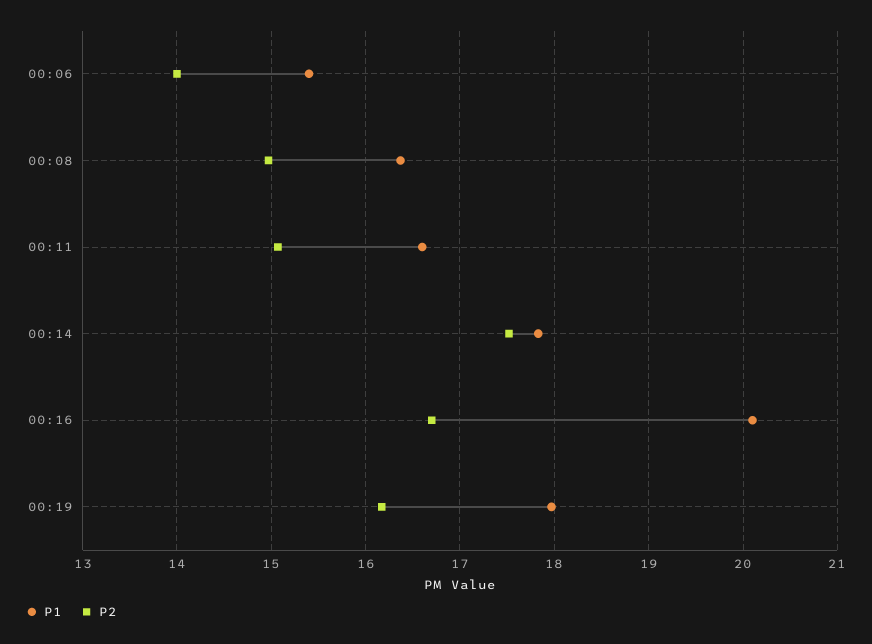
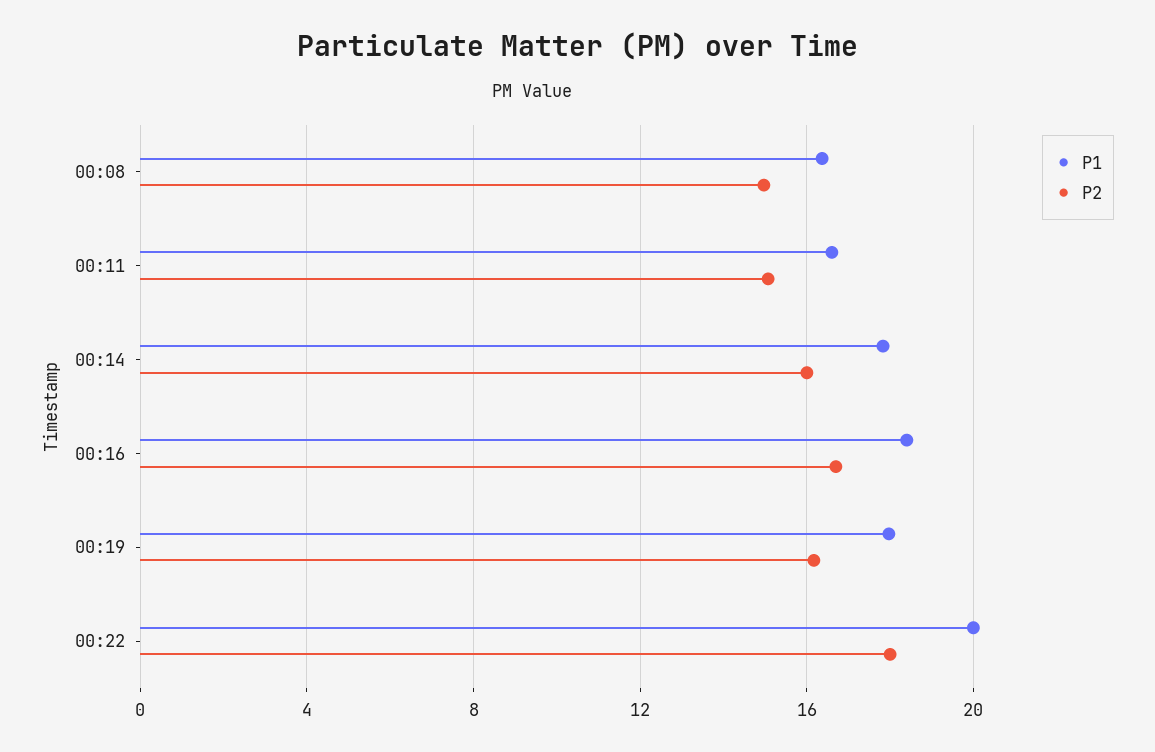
P1, 00:06: 15.4 -> none
P2, 00:06: 14 -> none
P2, 00:14: 17.5 -> 16
P1, 00:16: 20.1 -> 18.5
P1, 00:22: none -> 20
P2, 00:22: none -> 18

